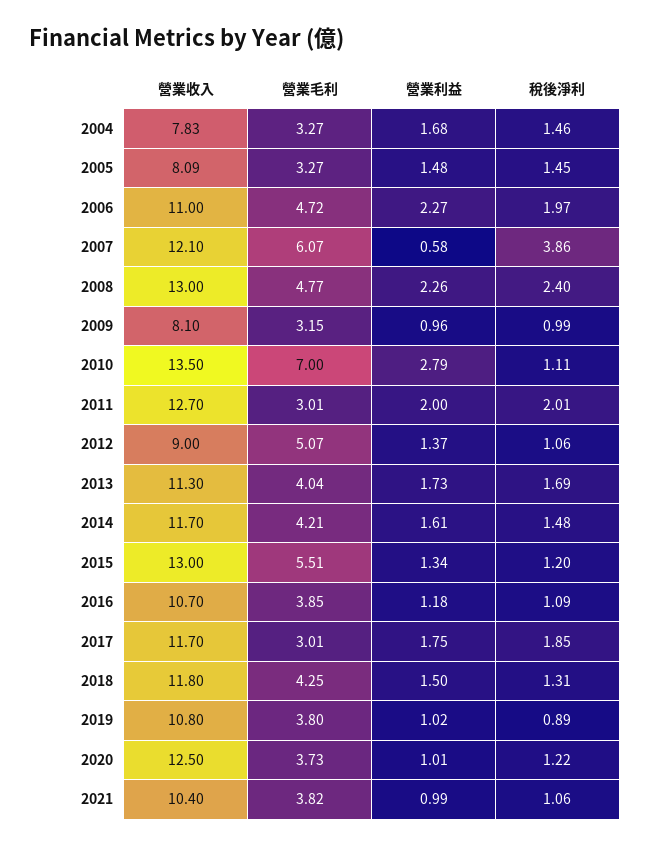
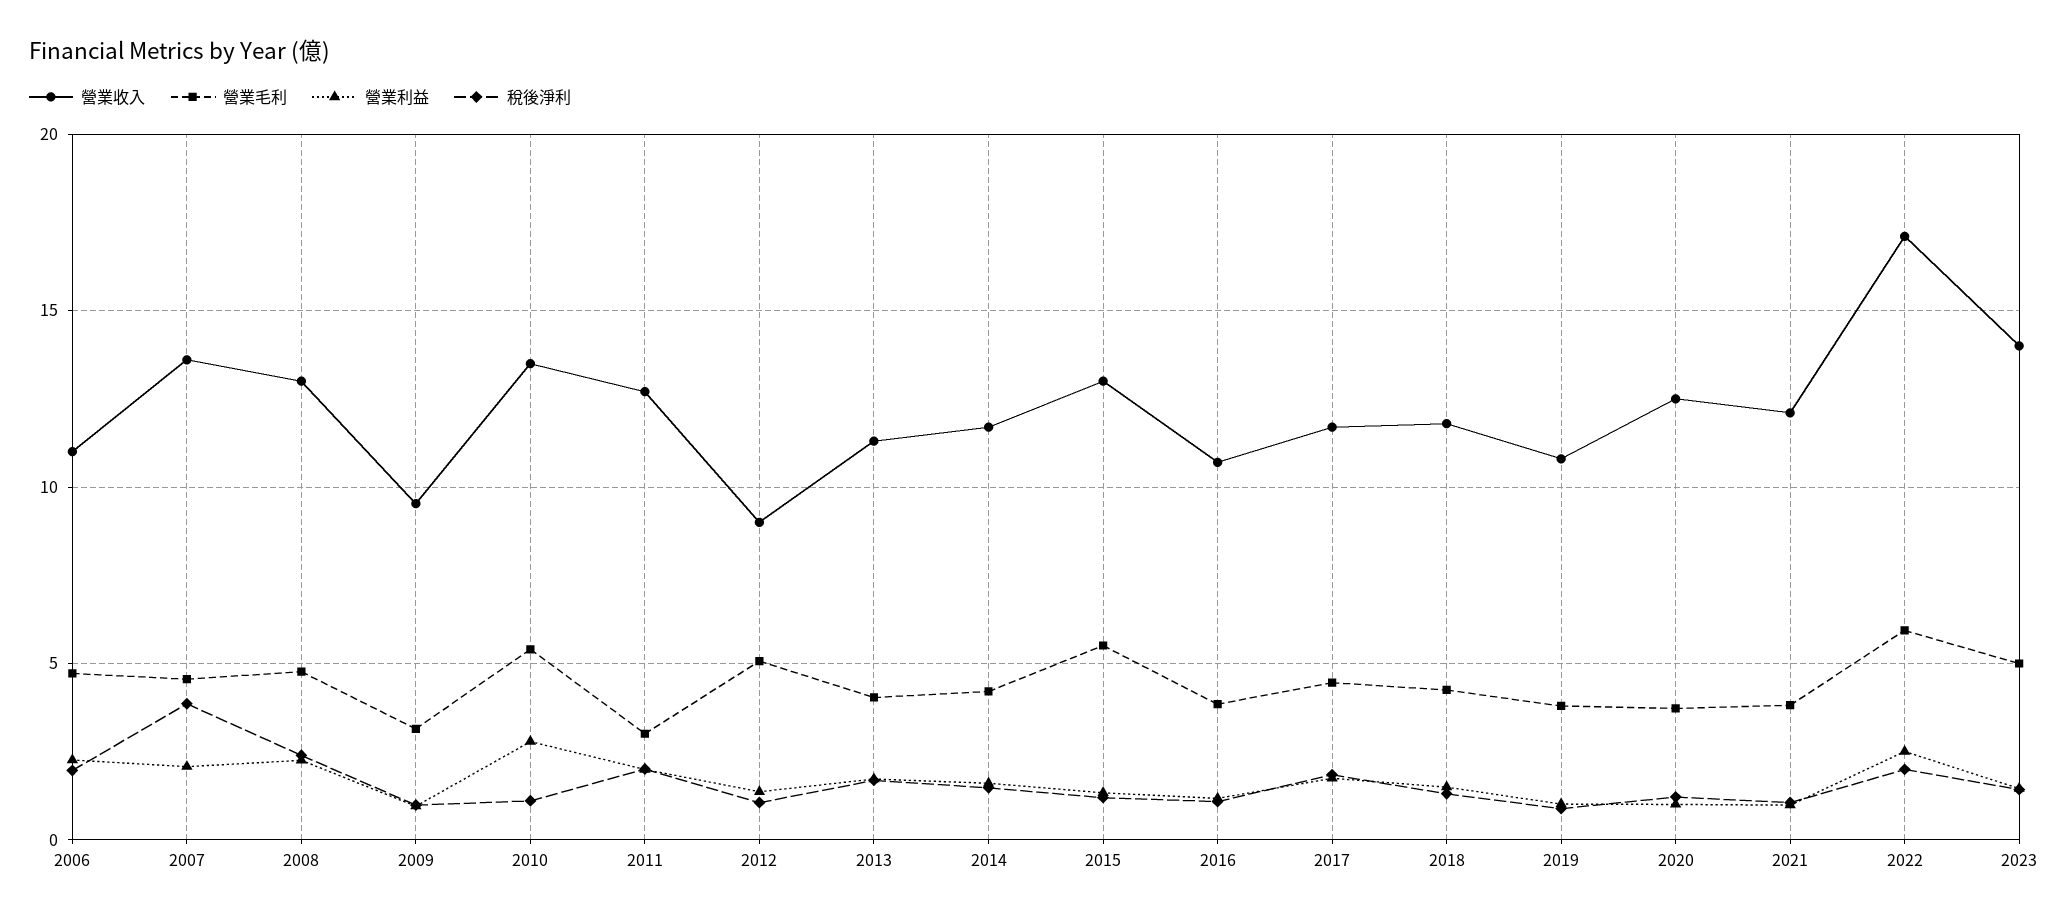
營業收入, 2004: 7.83 -> none
營業毛利, 2004: 3.27 -> none
營業利益, 2004: 1.68 -> none
稅後淨利, 2004: 1.46 -> none
營業收入, 2005: 8.09 -> none
營業毛利, 2005: 3.27 -> none
營業利益, 2005: 1.48 -> none
稅後淨利, 2005: 1.45 -> none
營業收入, 2007: 12.1 -> 13.5
營業毛利, 2007: 6.07 -> 4.5
營業利益, 2007: 0.58 -> 2
營業收入, 2009: 8.1 -> 9.5
營業毛利, 2010: 7 -> 5.5
營業毛利, 2017: 3.01 -> 4.5
營業收入, 2021: 10.4 -> 12
營業收入, 2022: none -> 17
營業毛利, 2022: none -> 6
營業利益, 2022: none -> 2.5
稅後淨利, 2022: none -> 2
營業收入, 2023: none -> 14
營業毛利, 2023: none -> 5
營業利益, 2023: none -> 1.5
稅後淨利, 2023: none -> 1.5

